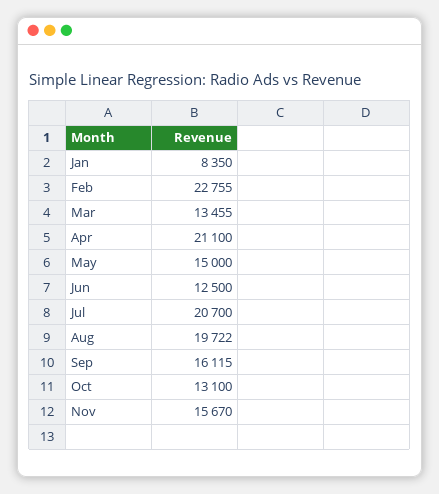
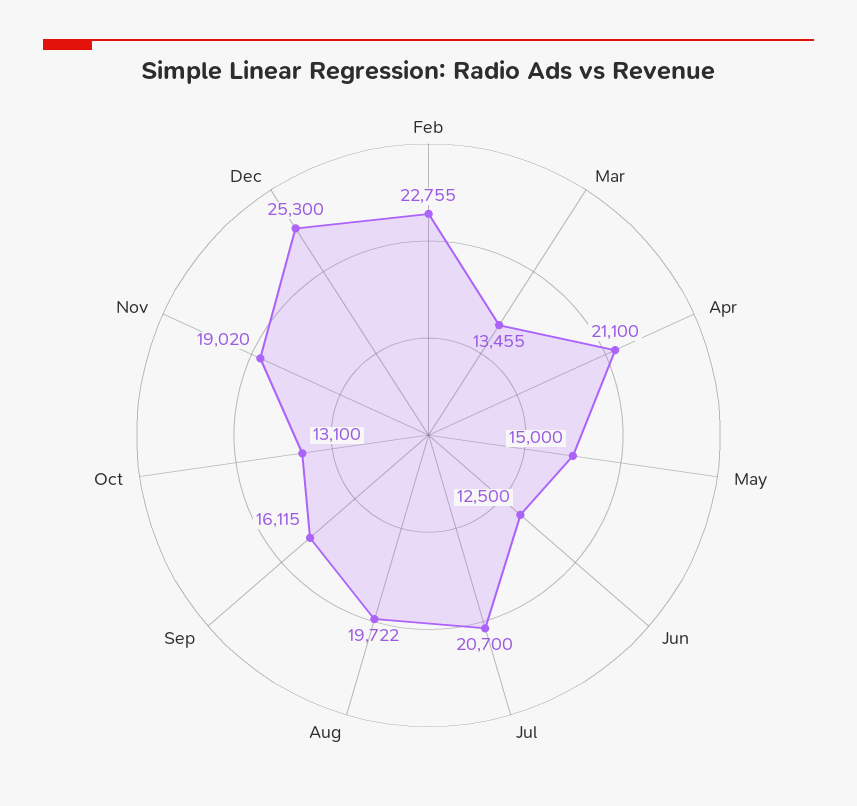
Jan: 8350 -> none
Nov: 15670 -> 19020
Dec: none -> 25300

